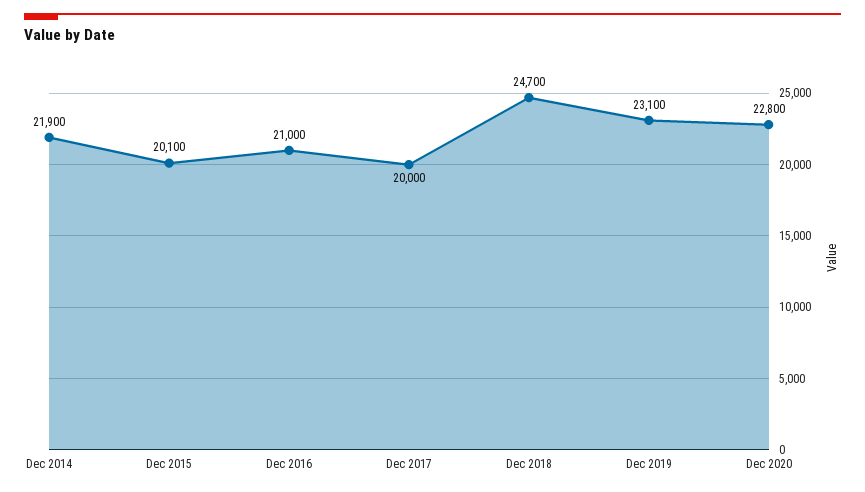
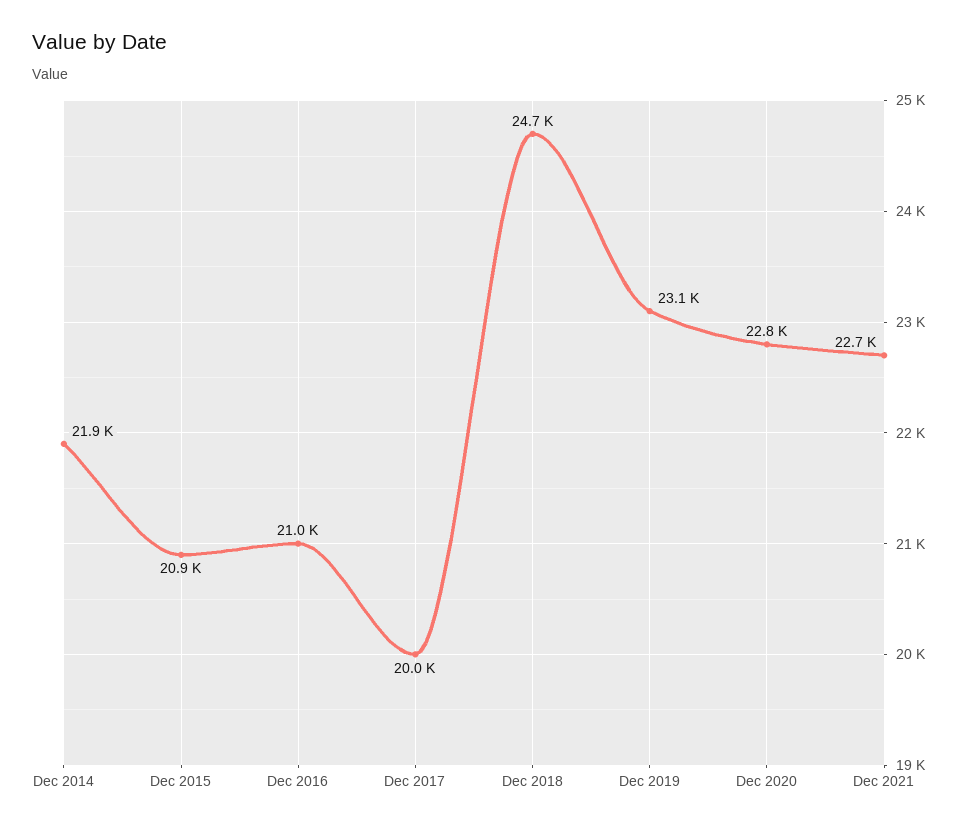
Dec 2015: 20100 -> 20900
Dec 2021: none -> 22700

